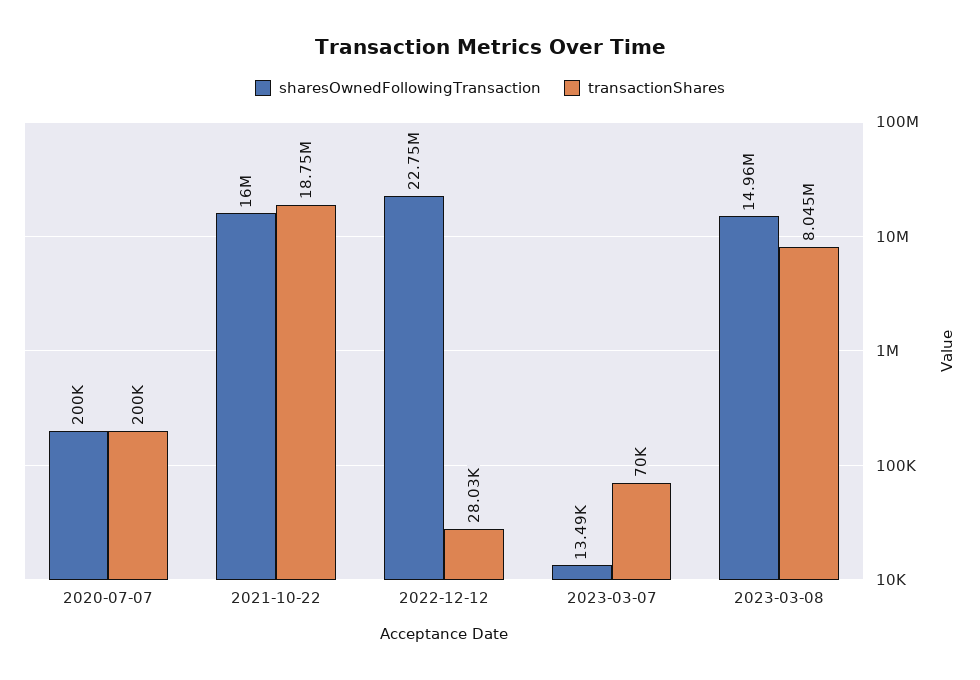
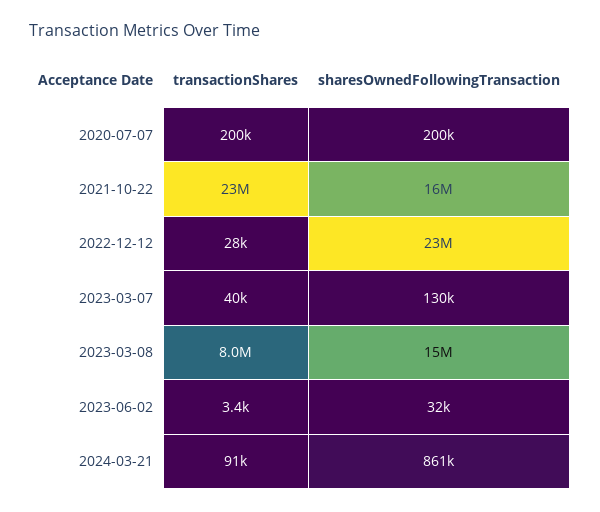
transactionShares, 2021-10-22: 18750000 -> 23000000
sharesOwnedFollowingTransaction, 2023-03-07: 13490 -> 130000
transactionShares, 2023-03-07: 70000 -> 40000
transactionShares, 2023-06-02: none -> 3400
sharesOwnedFollowingTransaction, 2023-06-02: none -> 32000
transactionShares, 2024-03-21: none -> 91000
sharesOwnedFollowingTransaction, 2024-03-21: none -> 861000

